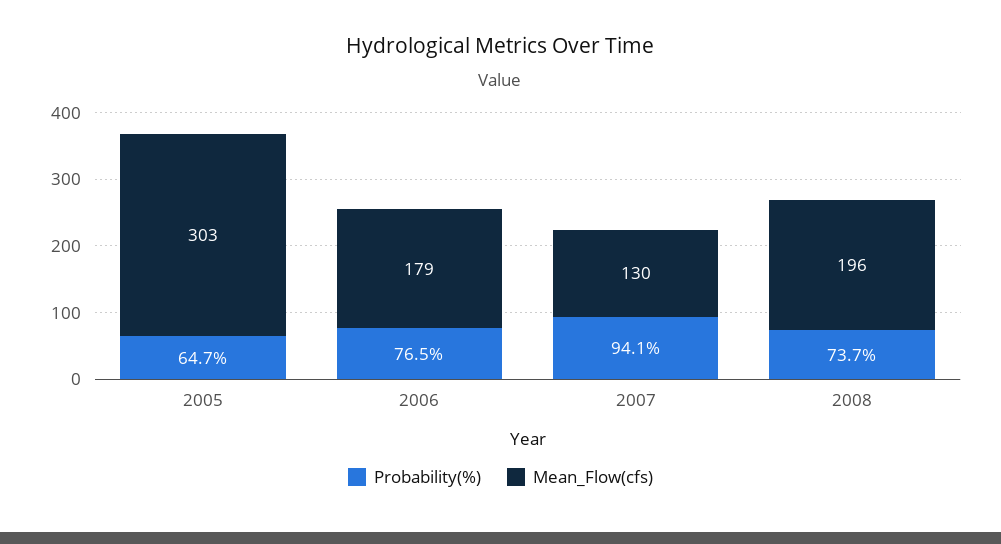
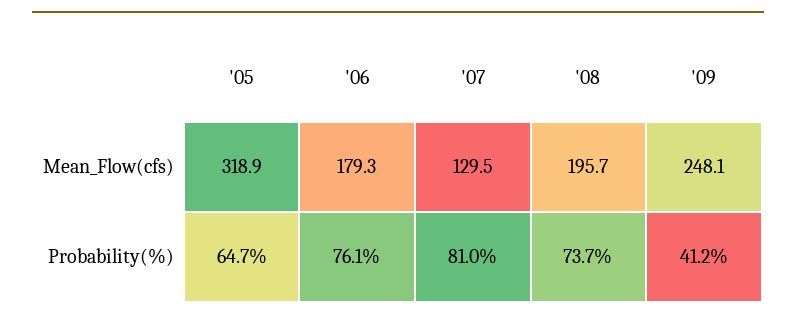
Mean_Flow(cfs), 2005: 303 -> 318.9
Probability(%), 2006: 76.5 -> 76.1
Probability(%), 2007: 94.1 -> 81
Mean_Flow(cfs), '09: none -> 248.1
Probability(%), '09: none -> 41.2

